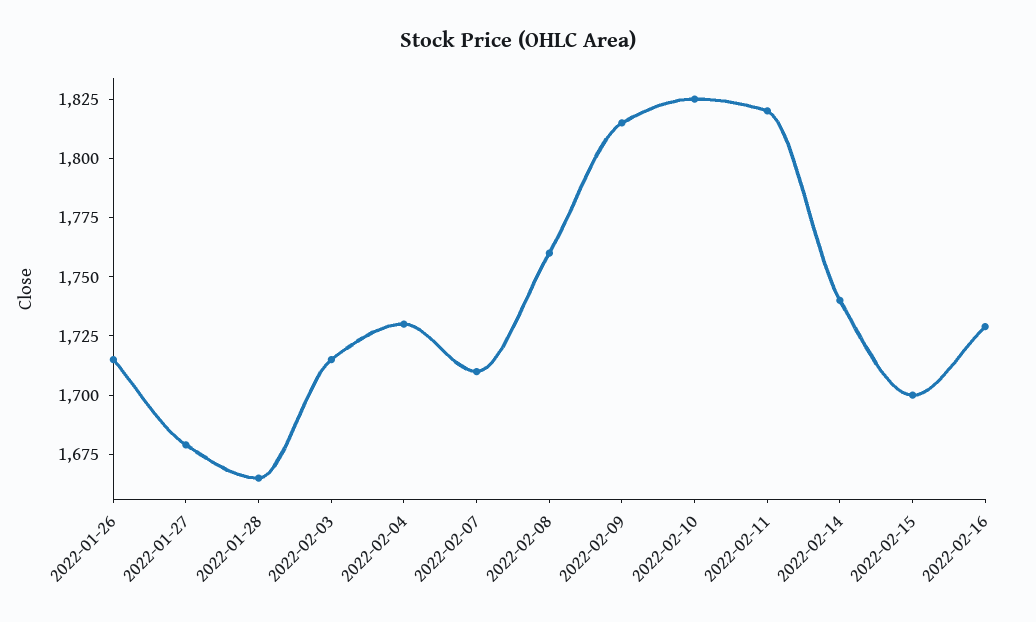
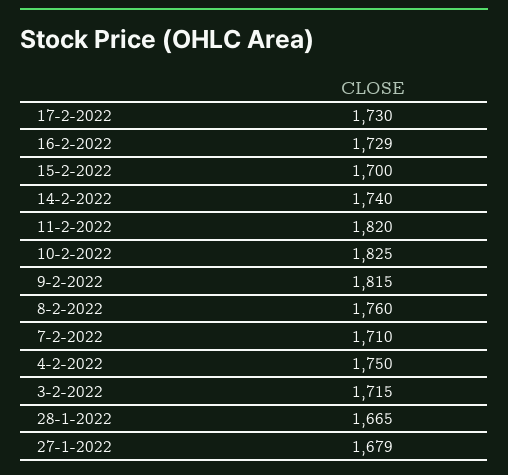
2022-01-26: 1715 -> none
2022-02-04: 1730 -> 1750
17-2-2022: none -> 1730

